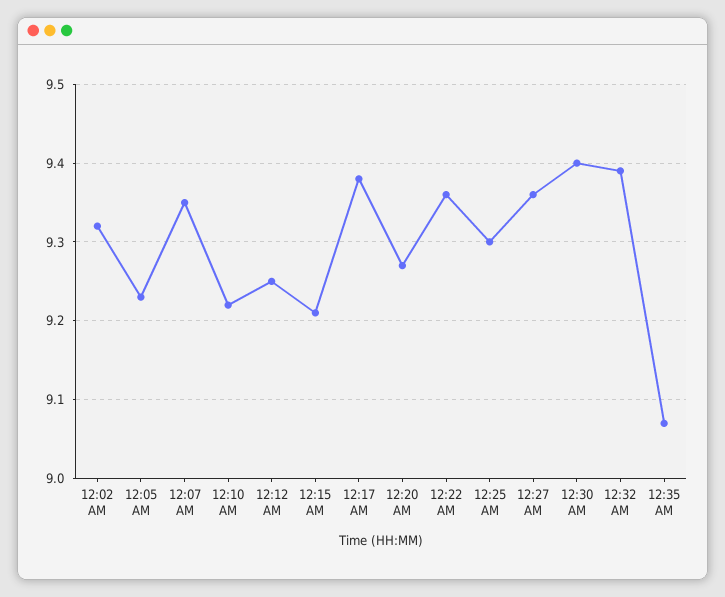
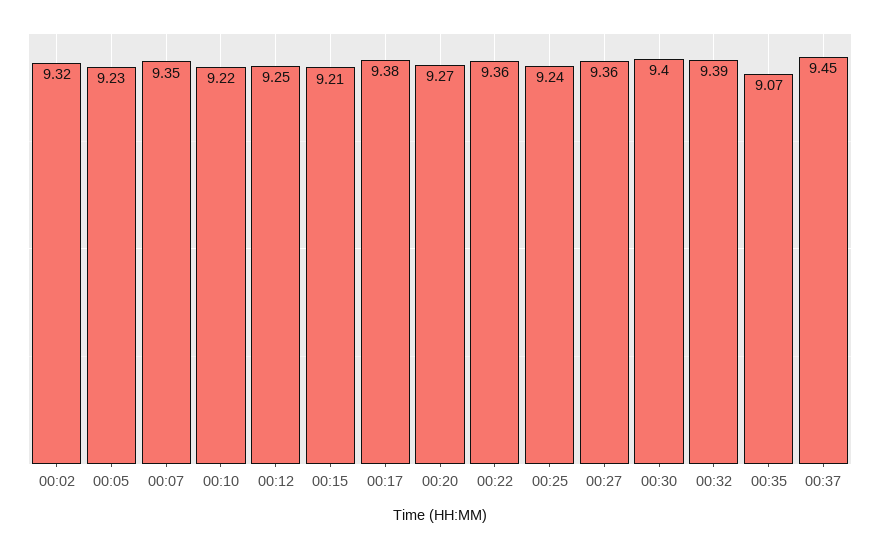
12:25 AM: 9.3 -> 9.24
00:37: none -> 9.45

